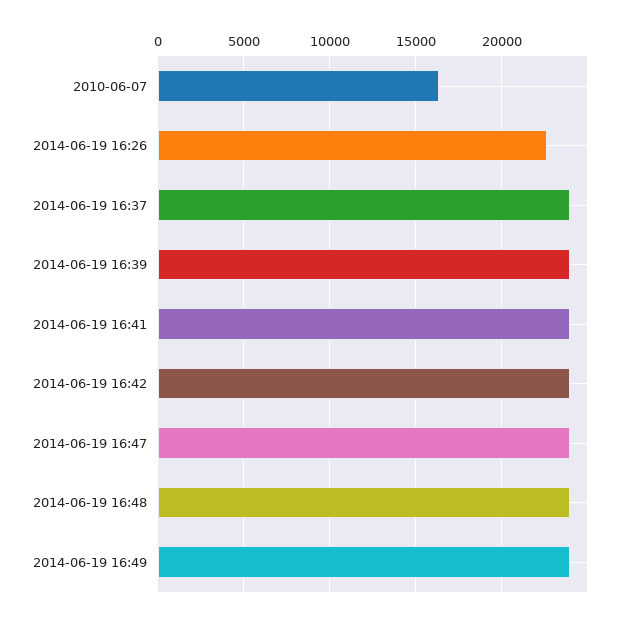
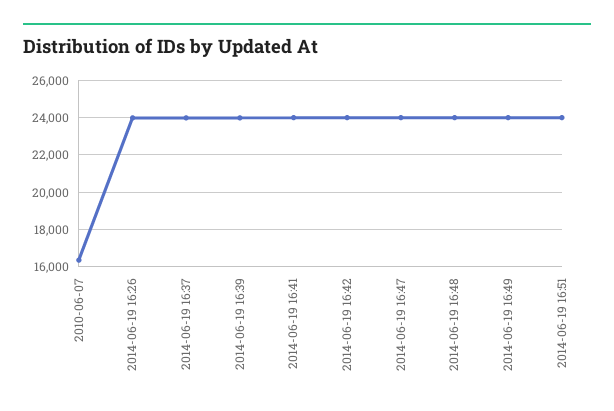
2014-06-19 16:26: 22500 -> 24000
2014-06-19 16:51: none -> 24000

